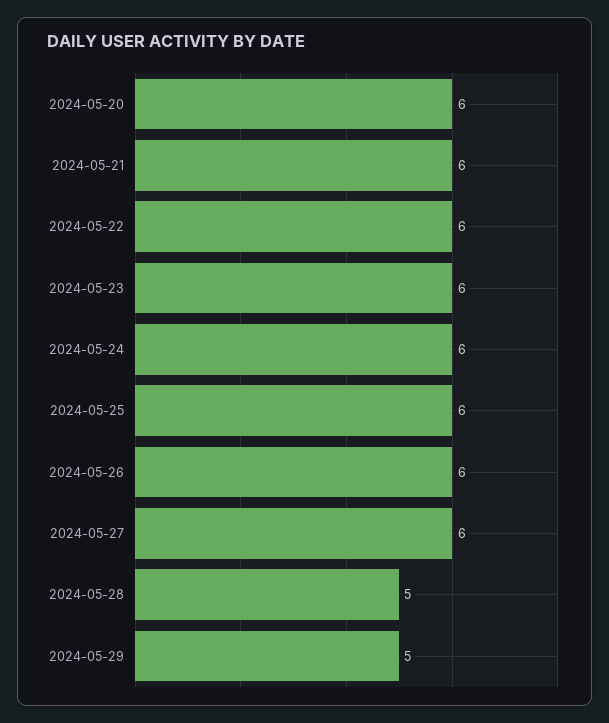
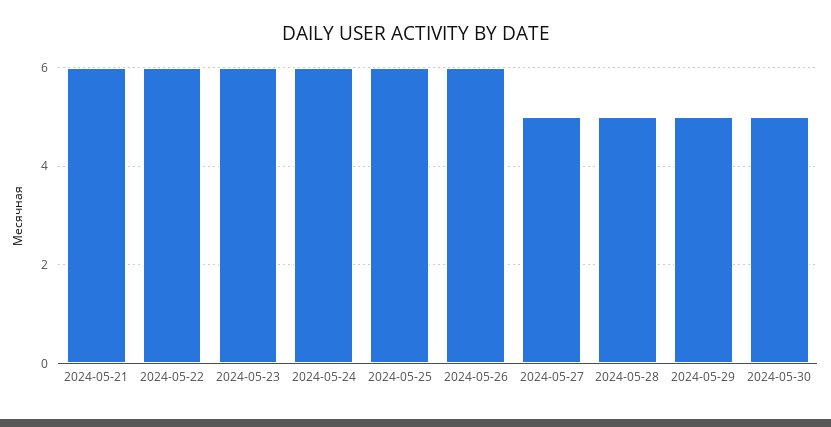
2024-05-20: 6 -> none
2024-05-27: 6 -> 5
2024-05-30: none -> 5

